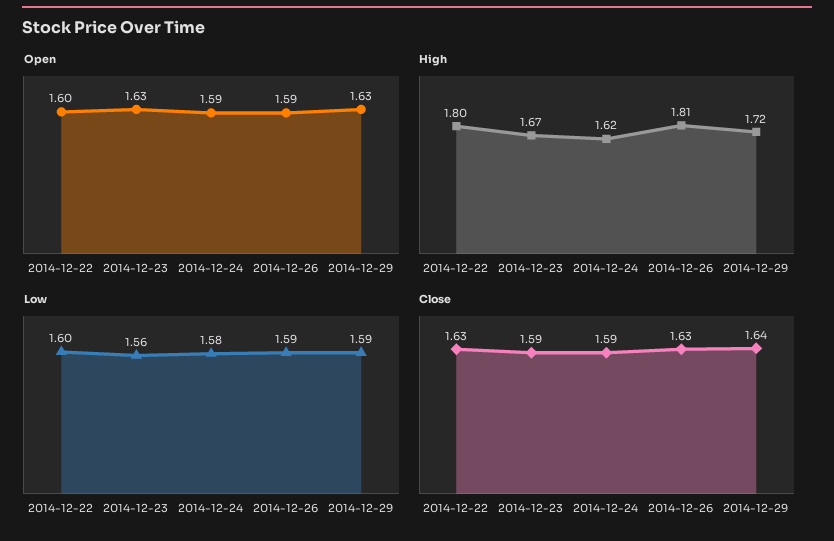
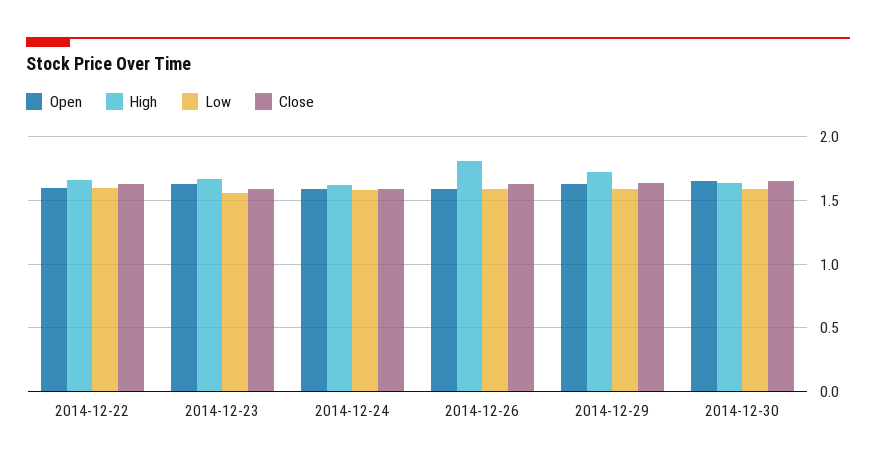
High, 2014-12-22: 1.8 -> 1.65
Open, 2014-12-30: none -> 1.65
High, 2014-12-30: none -> 1.65
Low, 2014-12-30: none -> 1.6
Close, 2014-12-30: none -> 1.65

